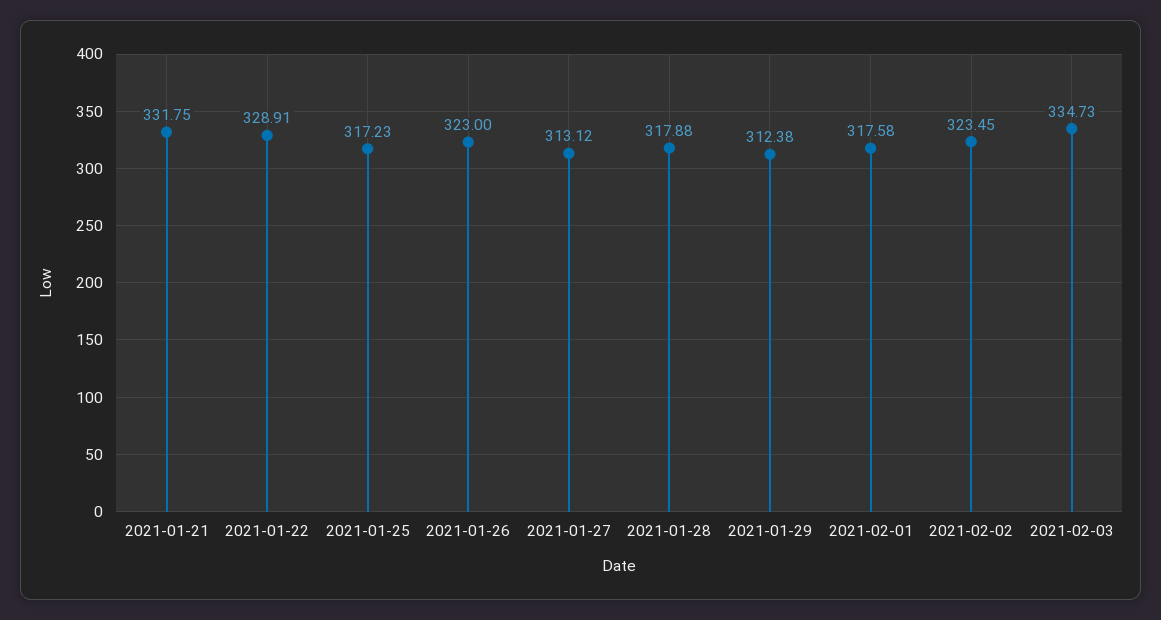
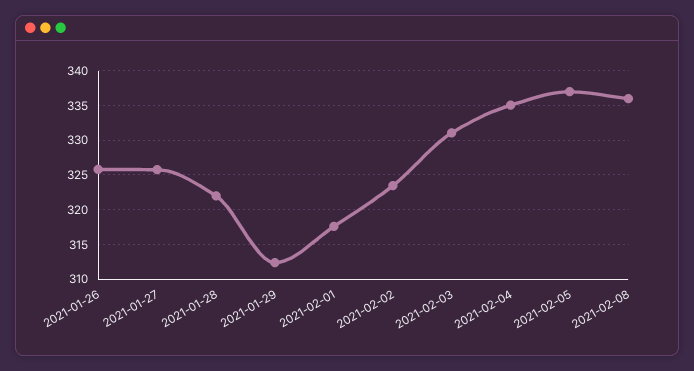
2021-01-21: 331.75 -> none
2021-01-22: 328.91 -> none
2021-01-25: 317.23 -> none
2021-01-26: 323 -> 326
2021-01-27: 313.12 -> 326
2021-01-28: 317.88 -> 322
2021-02-03: 334.73 -> 331
2021-02-04: none -> 335
2021-02-05: none -> 337
2021-02-08: none -> 336

